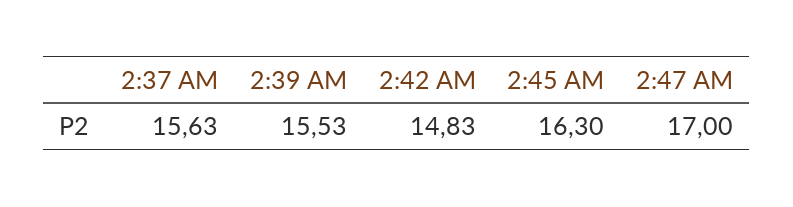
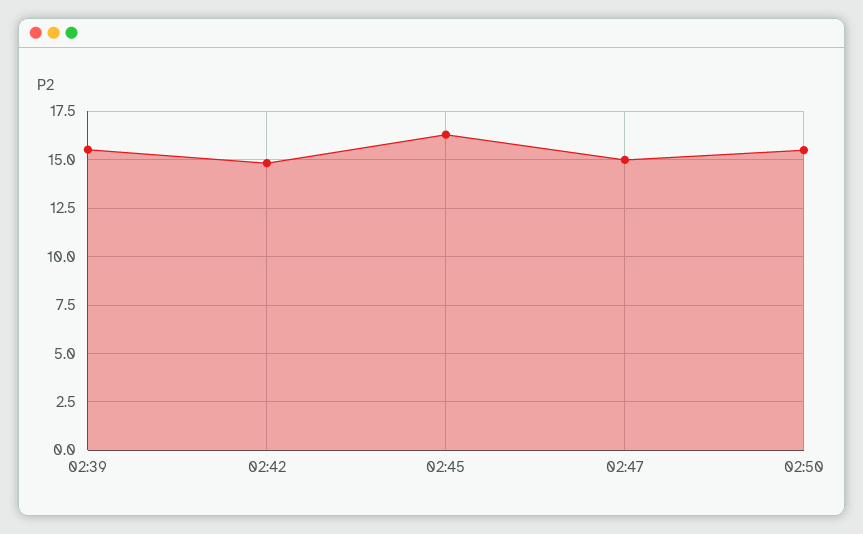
2:37 AM: 15.63 -> none
2:47 AM: 17 -> 15
02:50: none -> 15.5

